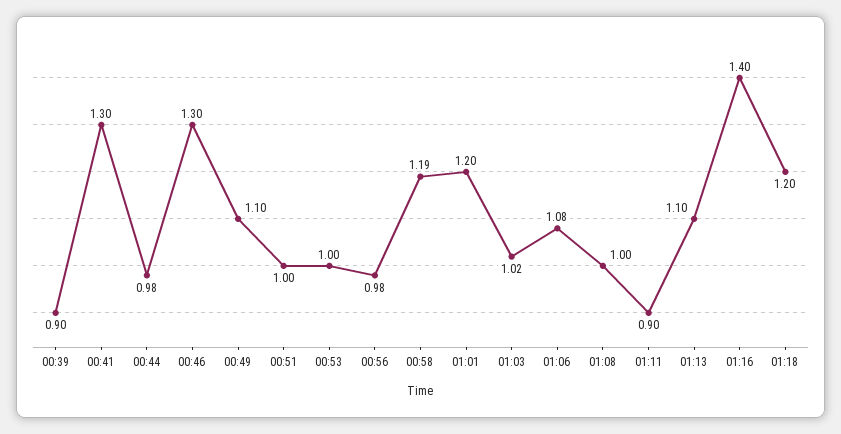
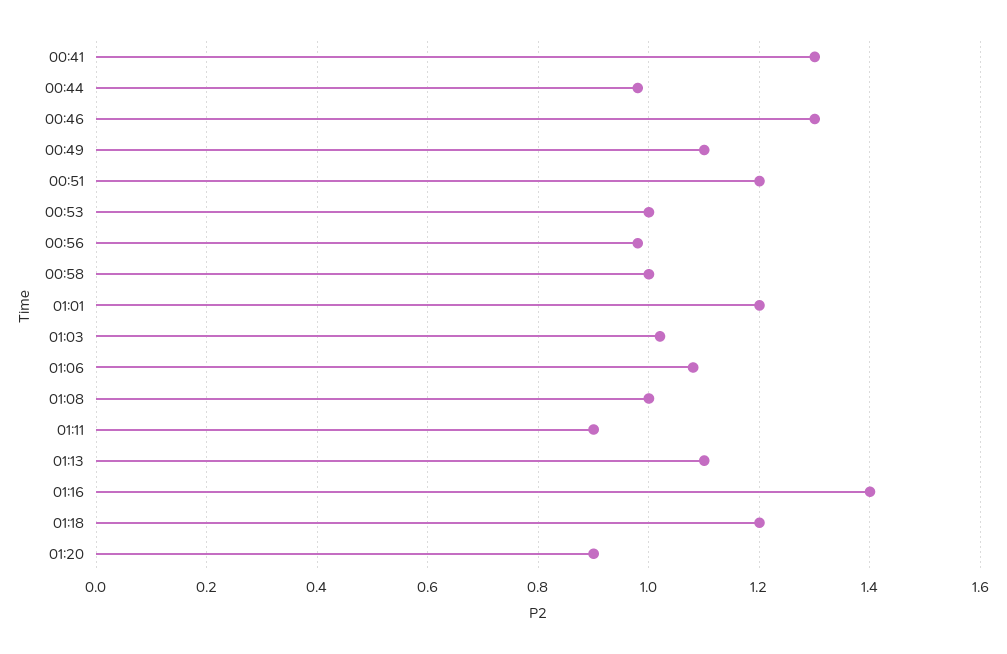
00:39: 0.9 -> none
00:51: 1 -> 1.2
00:58: 1.19 -> 1
01:20: none -> 0.9

